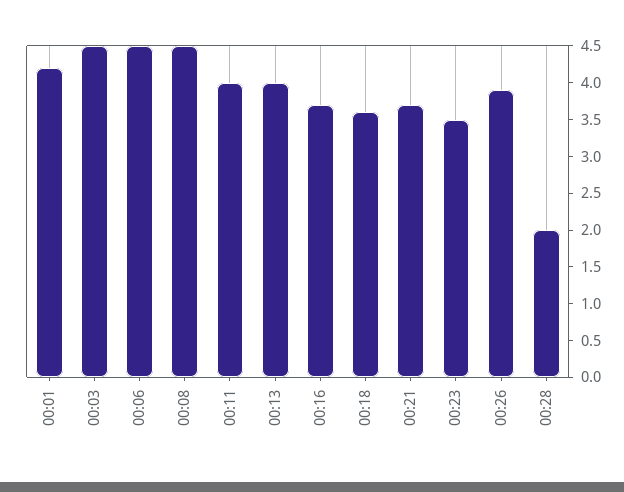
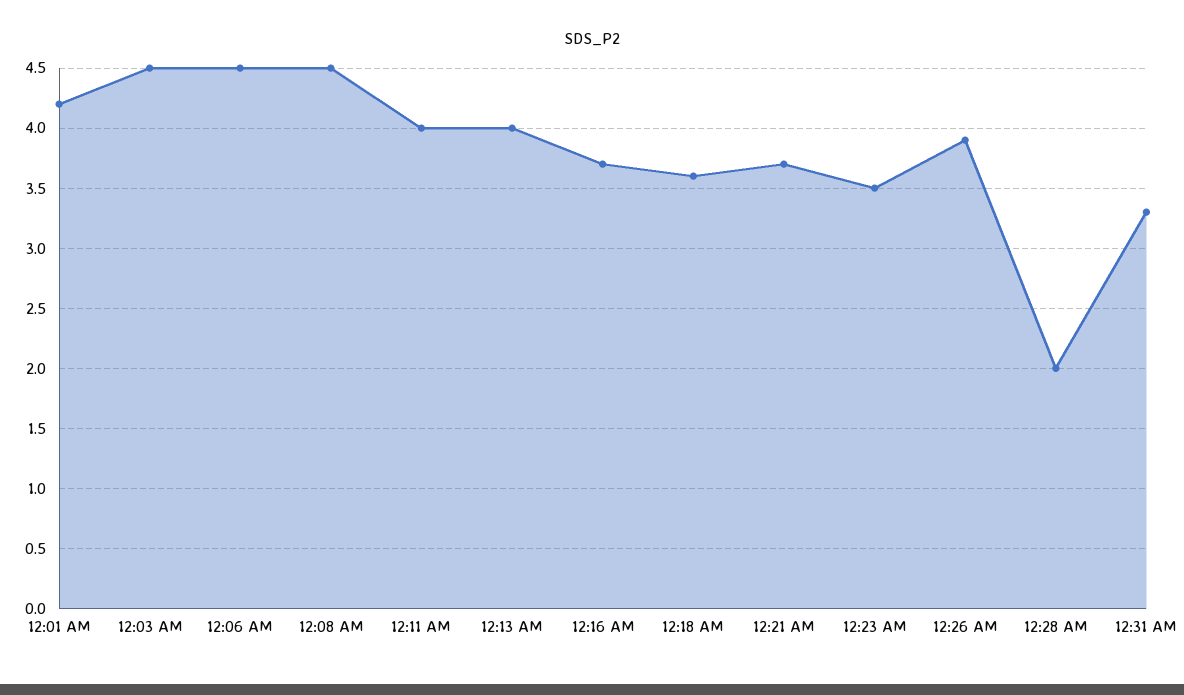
12:31 AM: none -> 3.3

